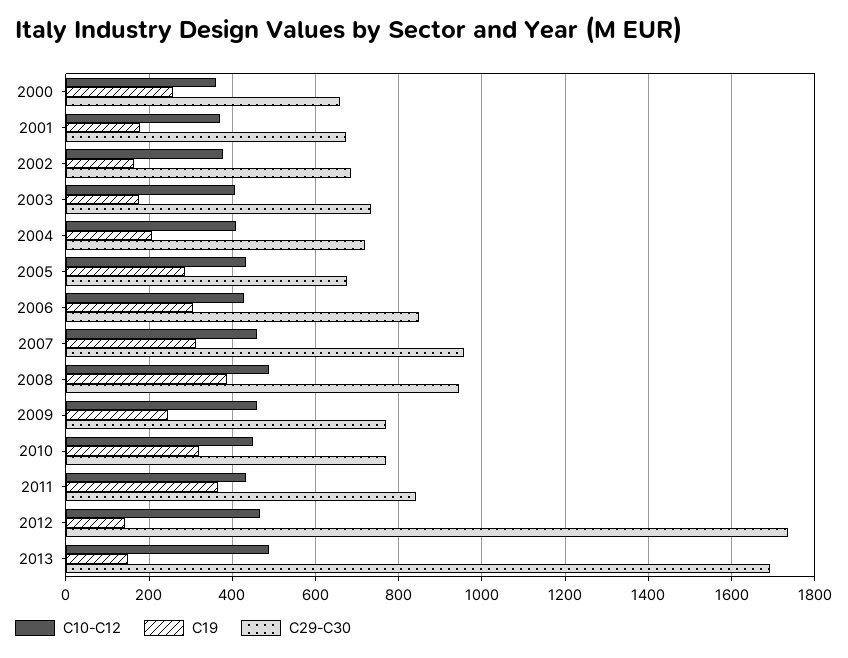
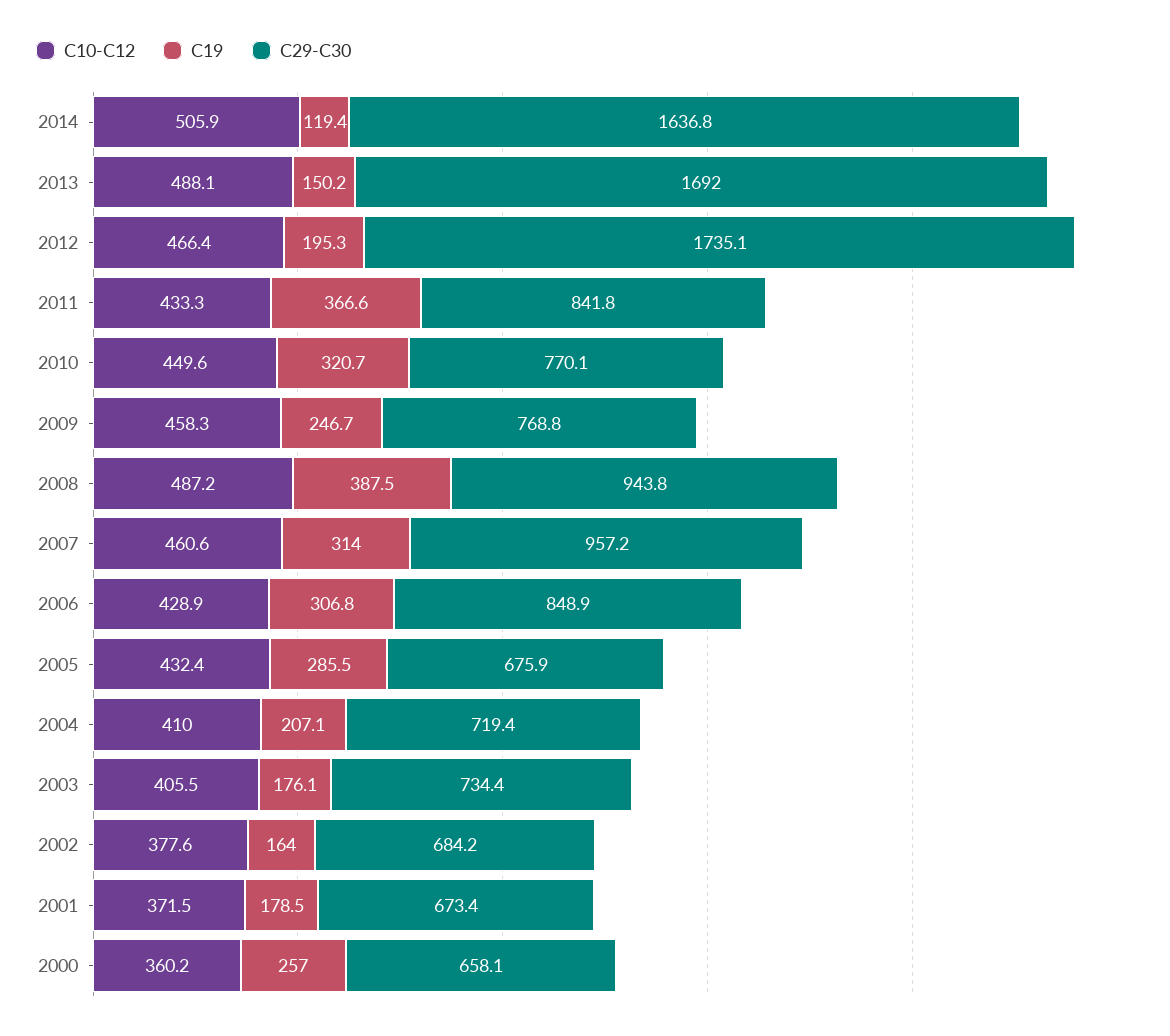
C19, 2012: 140 -> 195.3
C10-C12, 2014: none -> 505.9
C19, 2014: none -> 119.4
C29-C30, 2014: none -> 1636.8

